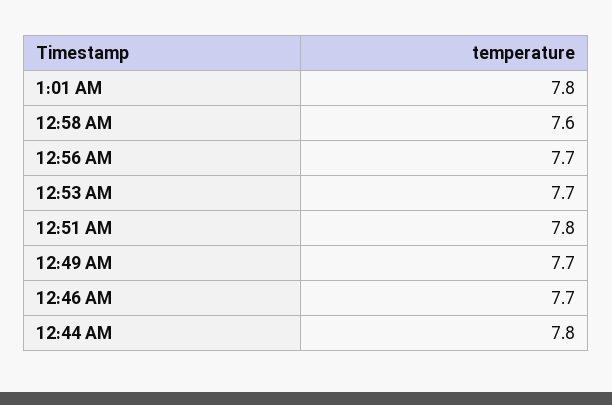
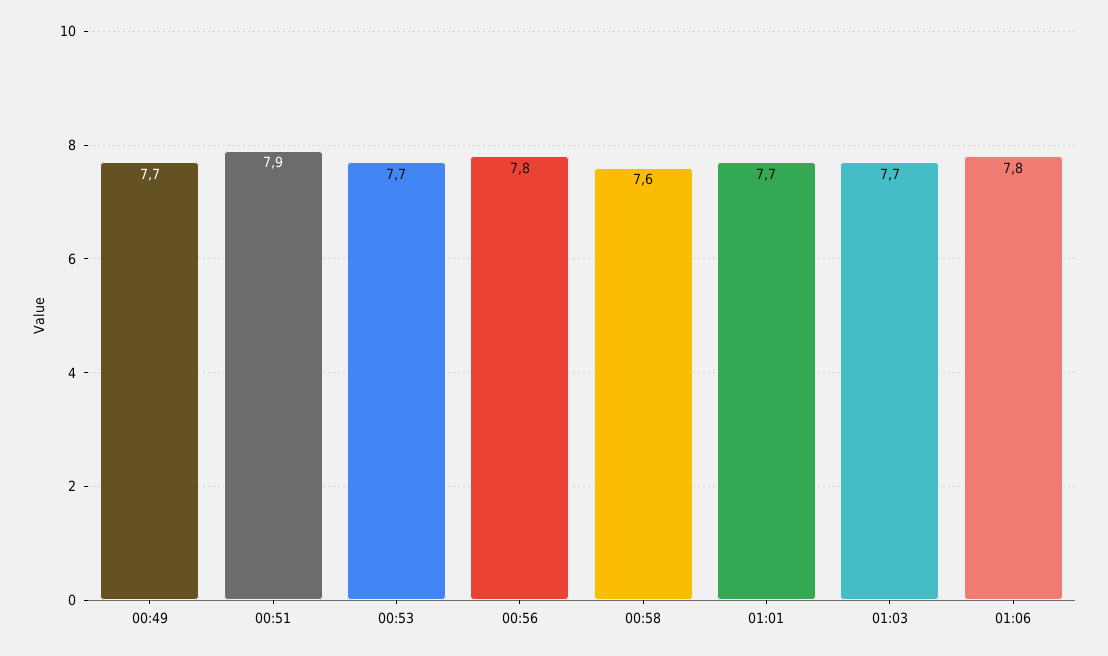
1:01 AM: 7.8 -> 7.7
12:56 AM: 7.7 -> 7.8
12:51 AM: 7.8 -> 7.9
12:46 AM: 7.7 -> none
12:44 AM: 7.8 -> none
01:03: none -> 7.7
01:06: none -> 7.8

